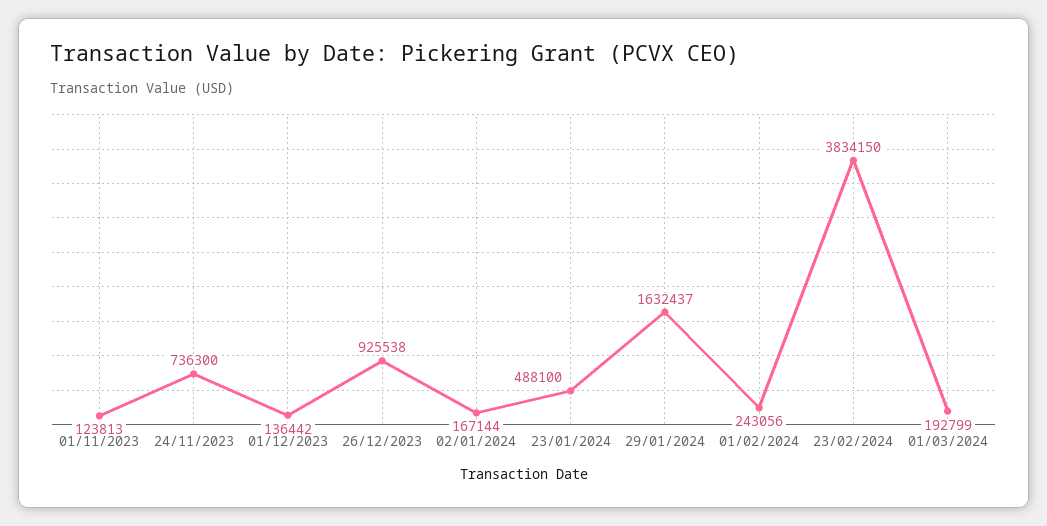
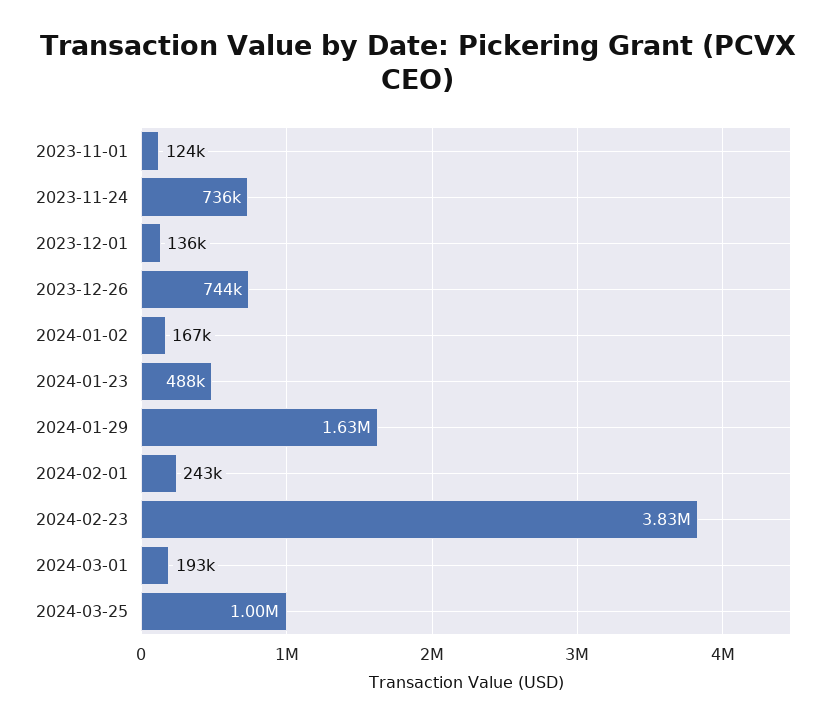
26/12/2023: 925538 -> 744000
2024-03-25: none -> 1000000

